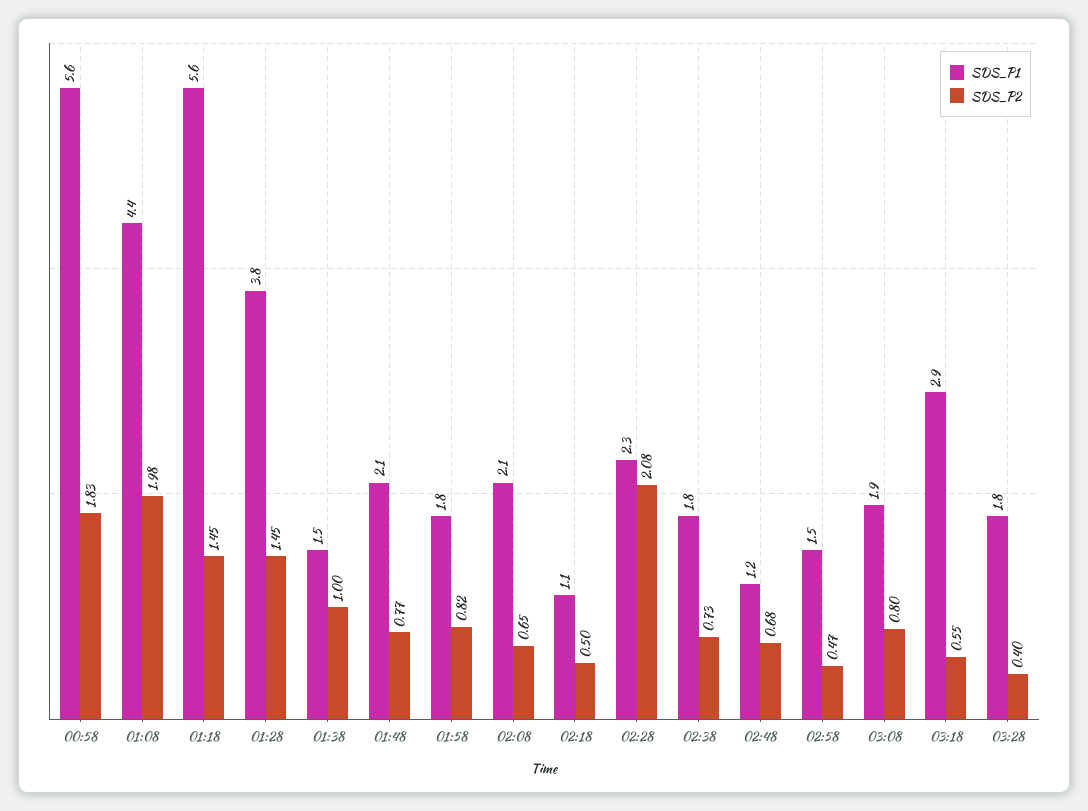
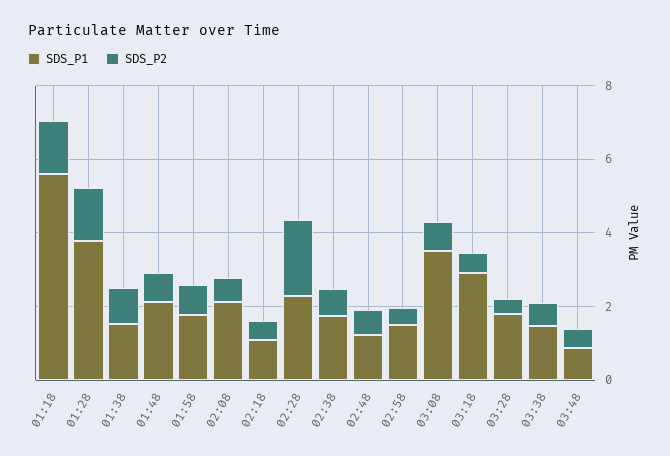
SDS_P1, 00:58: 5.6 -> none
SDS_P2, 00:58: 1.83 -> none
SDS_P1, 01:08: 4.4 -> none
SDS_P2, 01:08: 1.98 -> none
SDS_P1, 03:08: 1.9 -> 3.5
SDS_P1, 03:38: none -> 1.5
SDS_P2, 03:38: none -> 0.5
SDS_P1, 03:48: none -> 1
SDS_P2, 03:48: none -> 0.5

